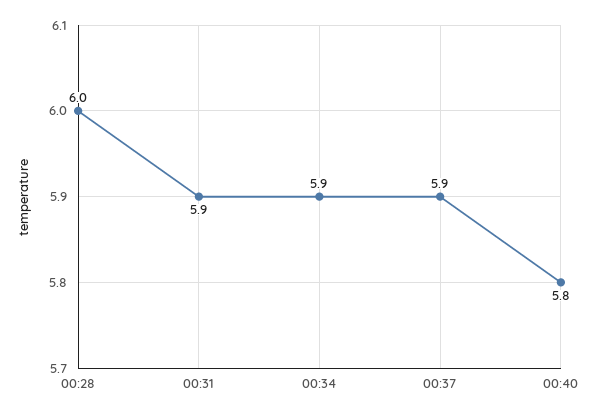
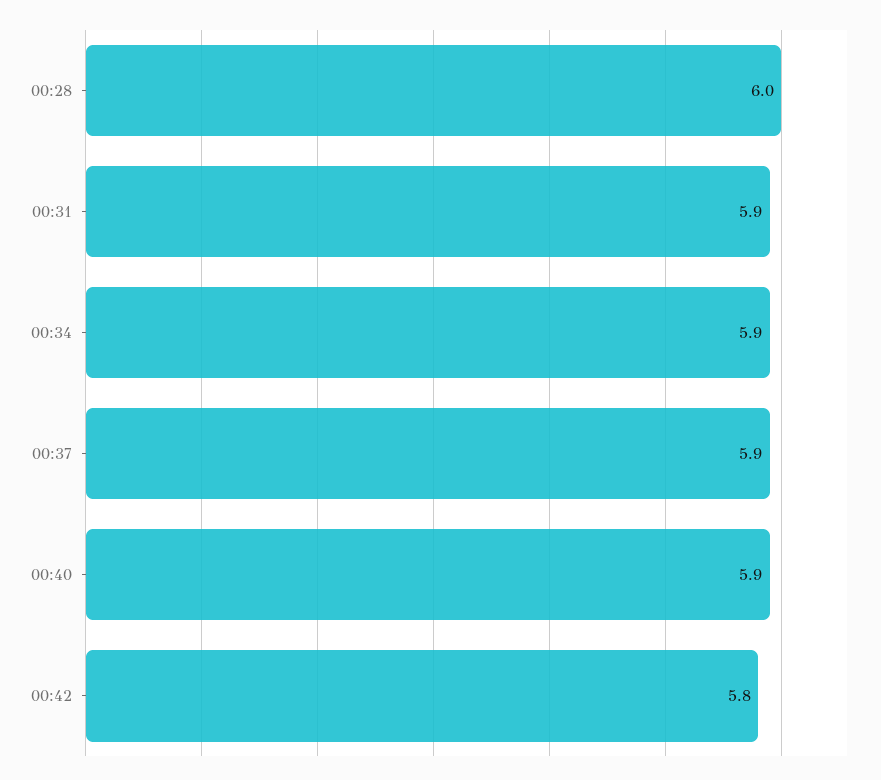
00:40: 5.8 -> 5.9
00:42: none -> 5.8

